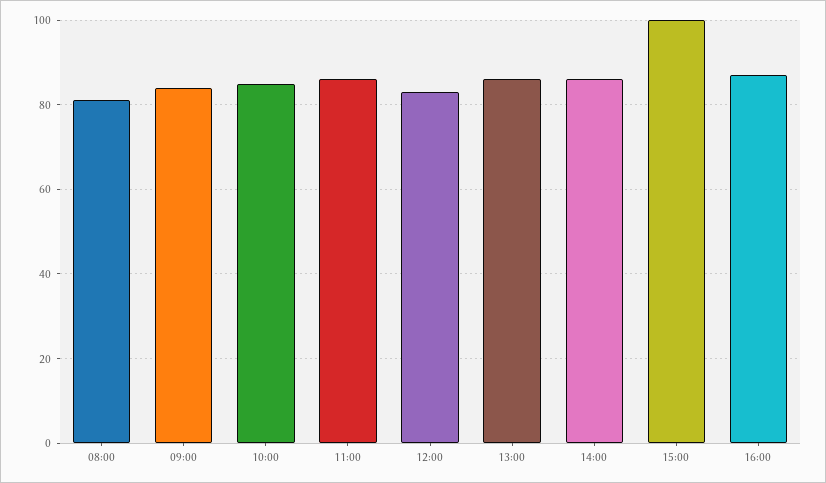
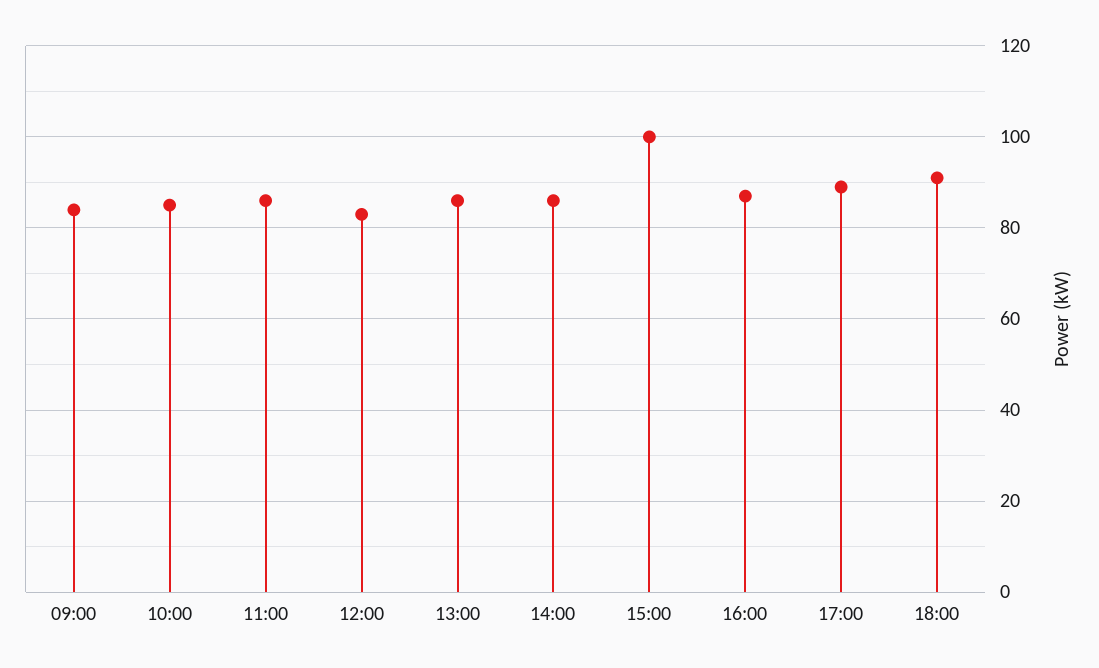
08:00: 80 -> none
17:00: none -> 90
18:00: none -> 90

